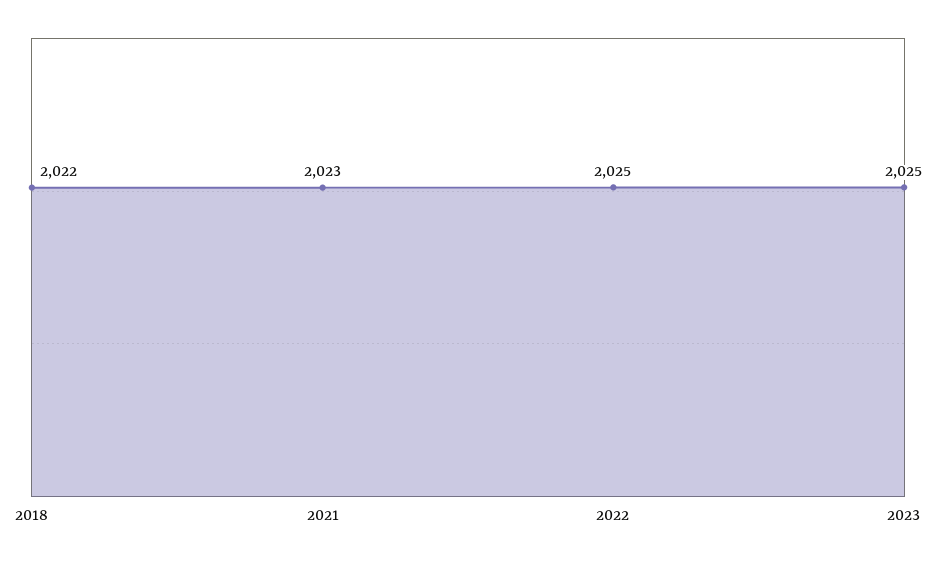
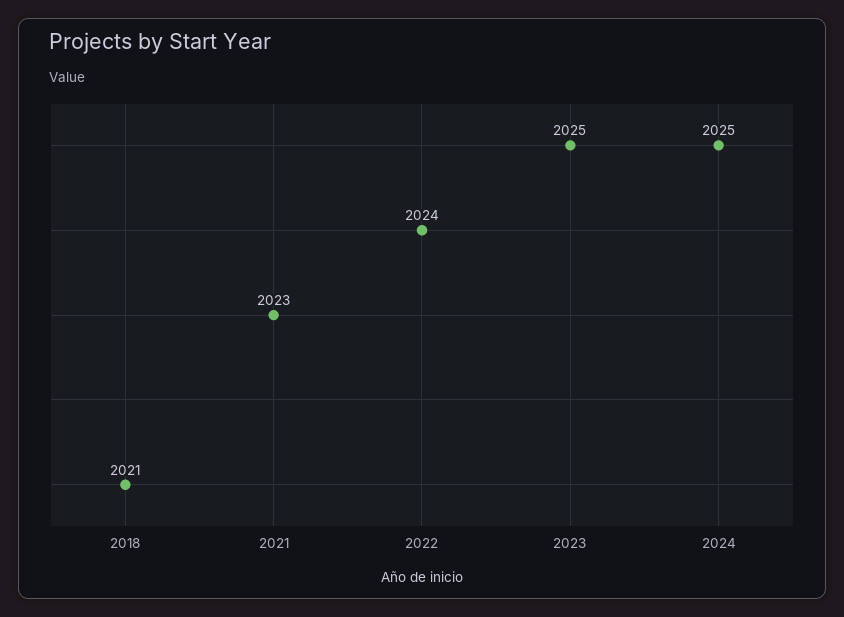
2018: 2022 -> 2021
2022: 2025 -> 2024
2024: none -> 2025

